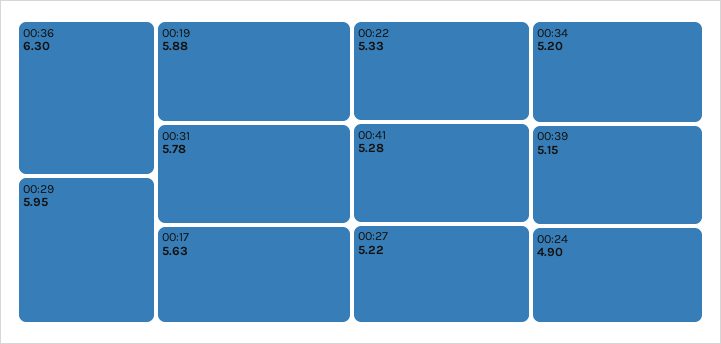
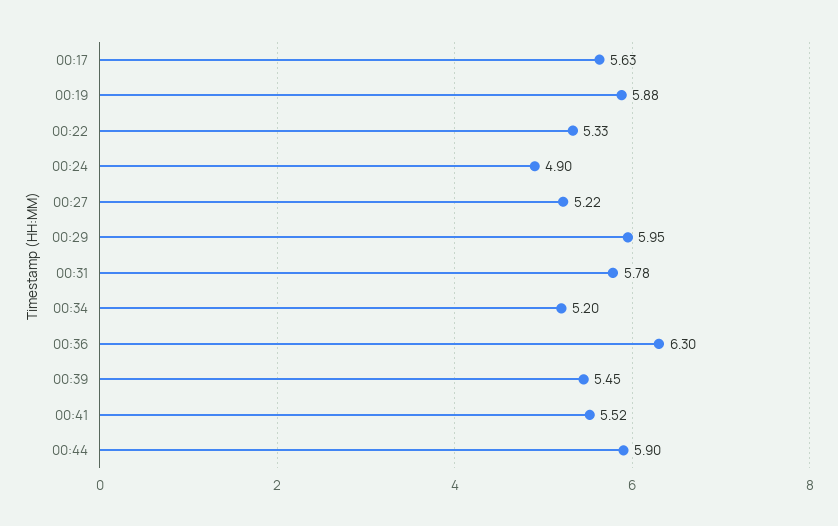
00:41: 5.28 -> 5.52
00:39: 5.15 -> 5.45
00:44: none -> 5.9

